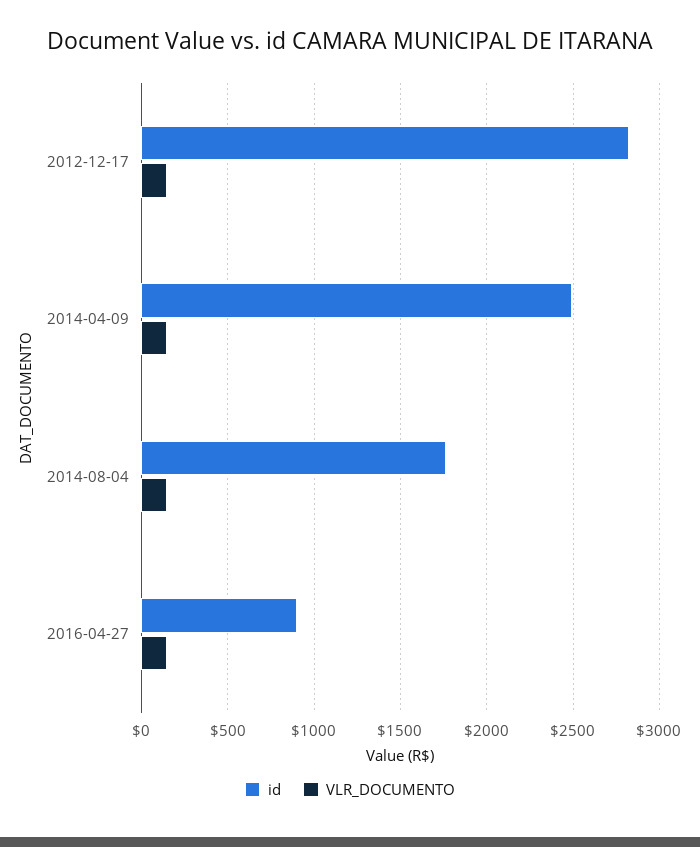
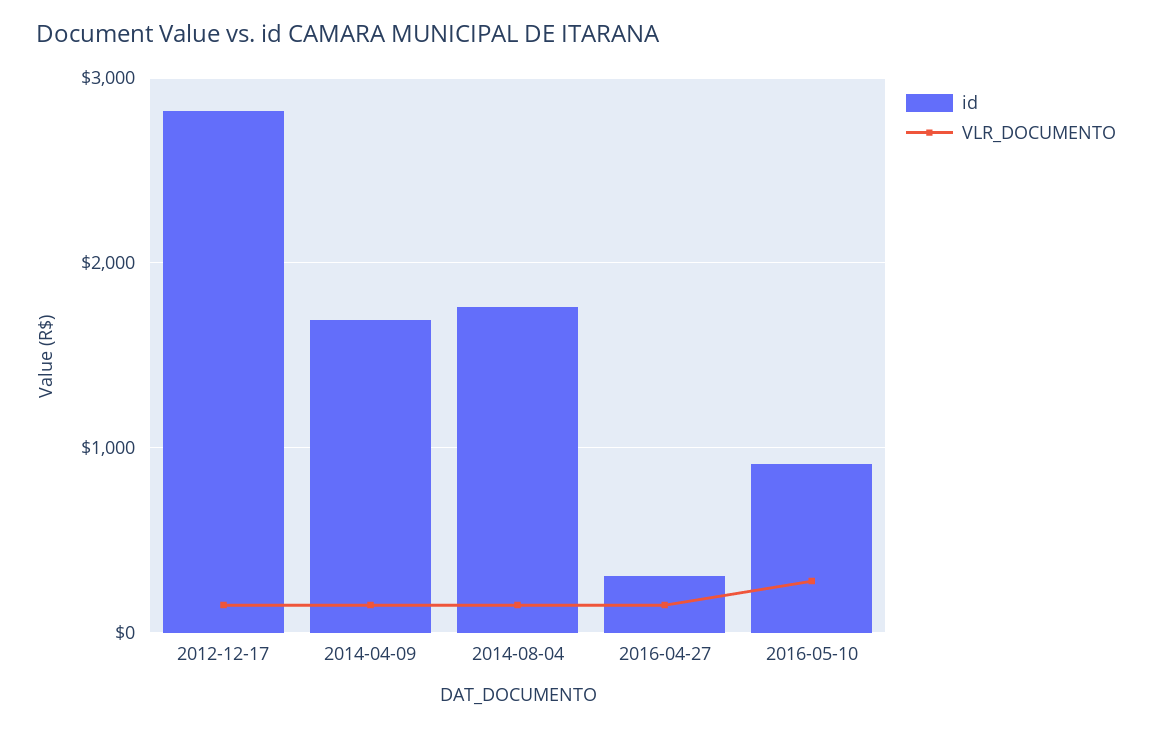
id, 2014-04-09: 2500 -> 1700
id, 2016-04-27: 900 -> 300
id, 2016-05-10: none -> 900
VLR_DOCUMENTO, 2016-05-10: none -> 300

